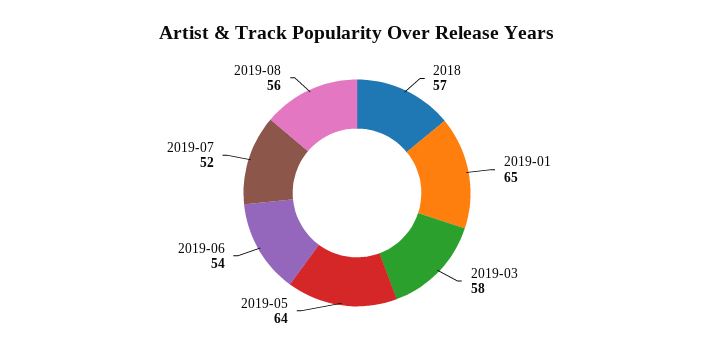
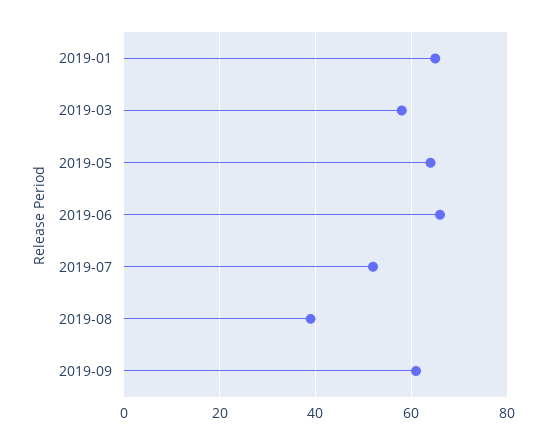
2018: 57 -> none
2019-06: 54 -> 65
2019-08: 56 -> 40
2019-09: none -> 60

